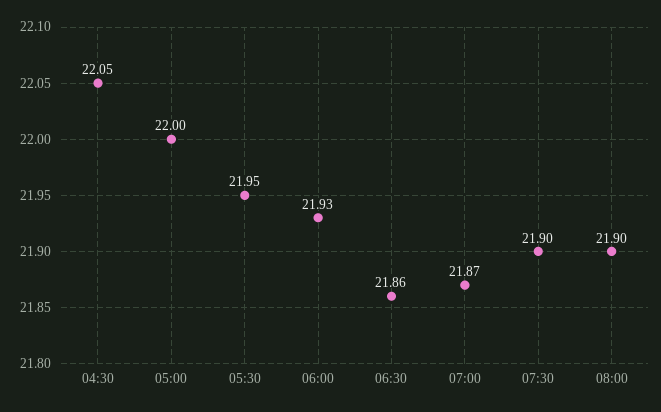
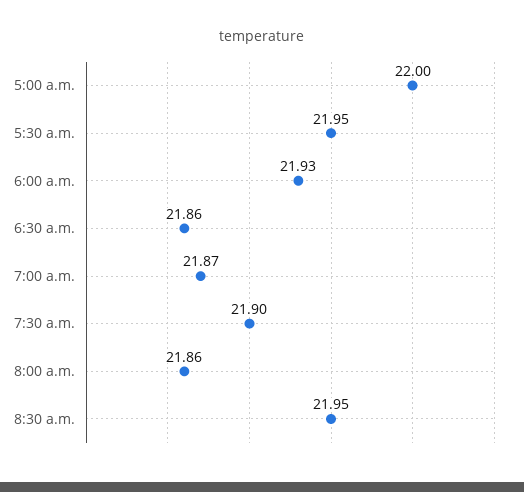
04:30: 22.05 -> none
08:00: 21.9 -> 21.86
8:30 a.m.: none -> 21.95

